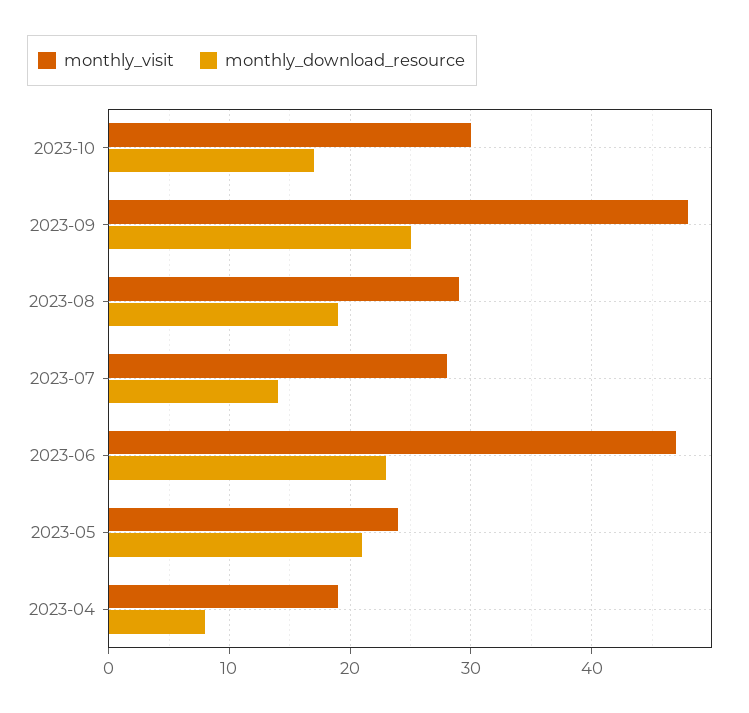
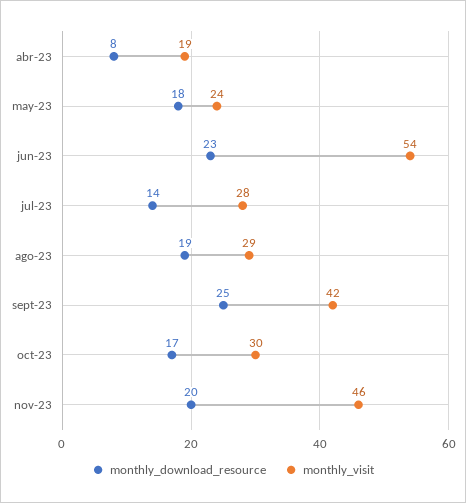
monthly_visit, 2023-09: 48 -> 42
monthly_visit, 2023-06: 47 -> 54
monthly_download_resource, 2023-05: 21 -> 18
monthly_download_resource, nov-23: none -> 20
monthly_visit, nov-23: none -> 46

